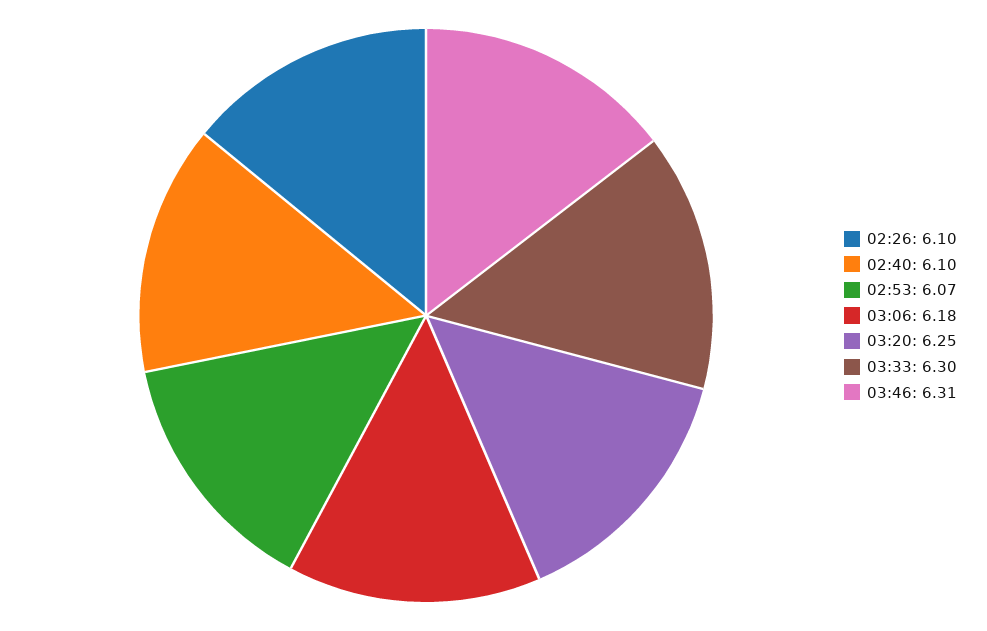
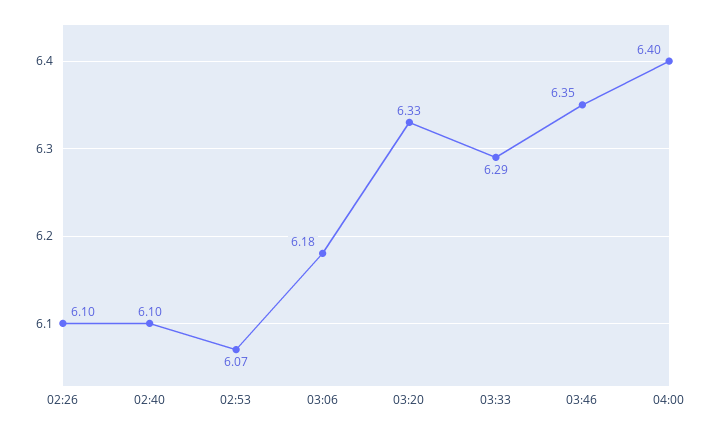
03:20: 6.25 -> 6.33
03:33: 6.3 -> 6.29
03:46: 6.31 -> 6.35
04:00: none -> 6.4

